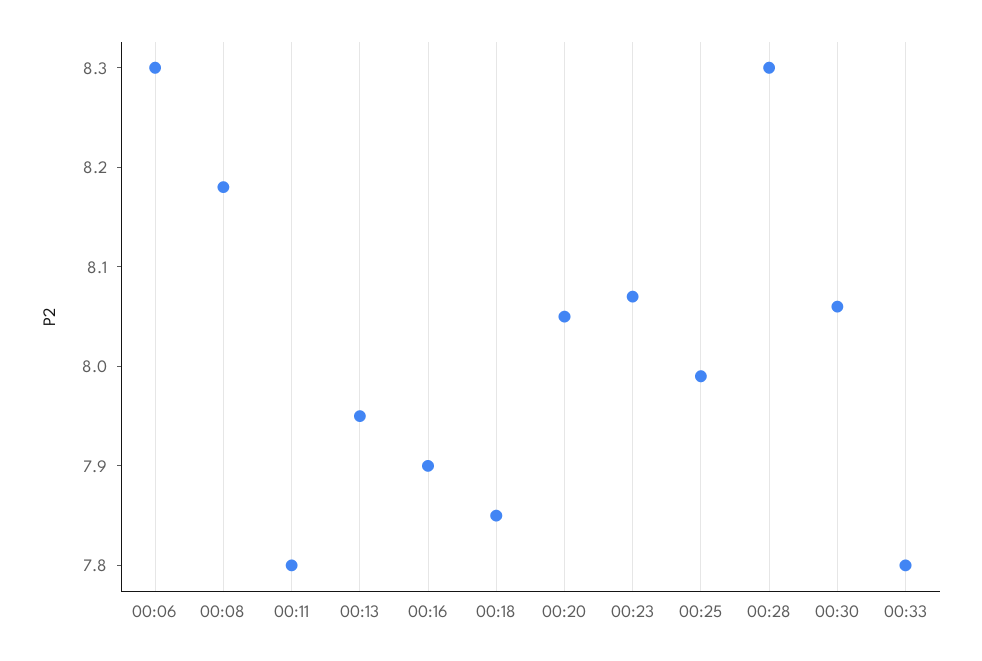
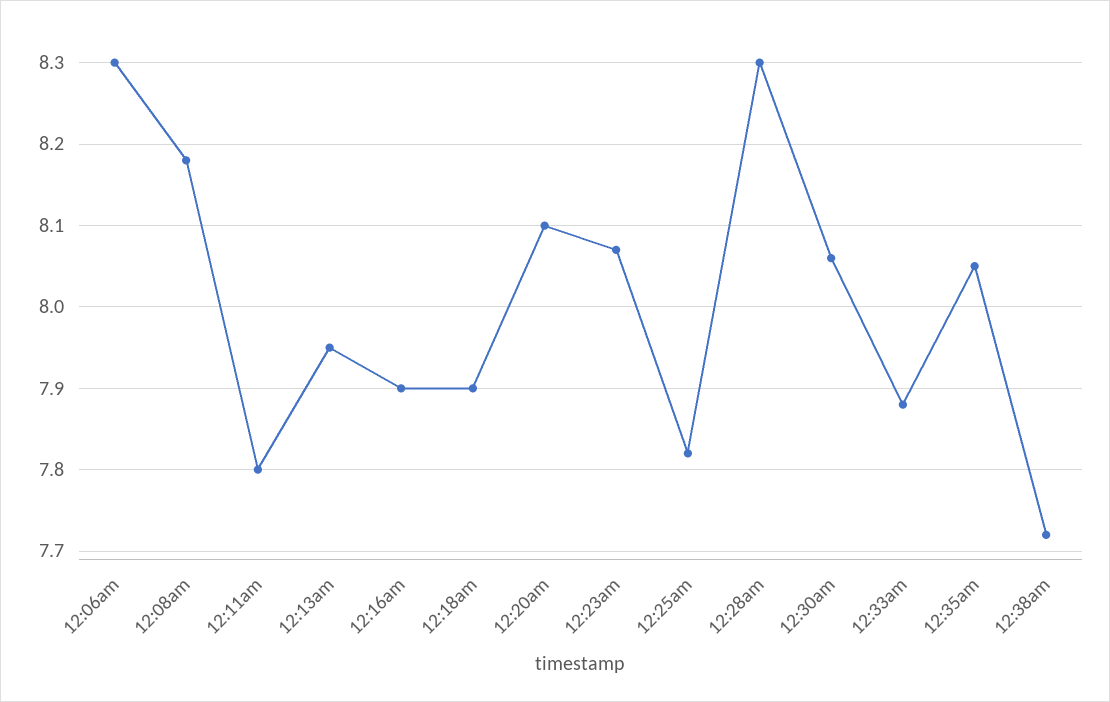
00:18: 7.85 -> 7.9
00:20: 8.05 -> 8.1
00:25: 7.99 -> 7.82
00:33: 7.8 -> 7.88
12:35am: none -> 8.05
12:38am: none -> 7.72

